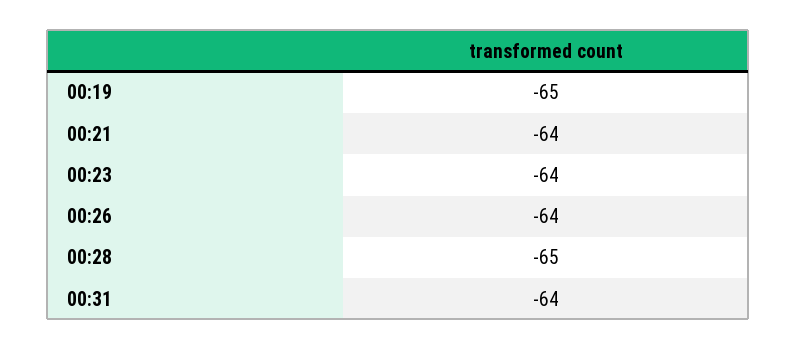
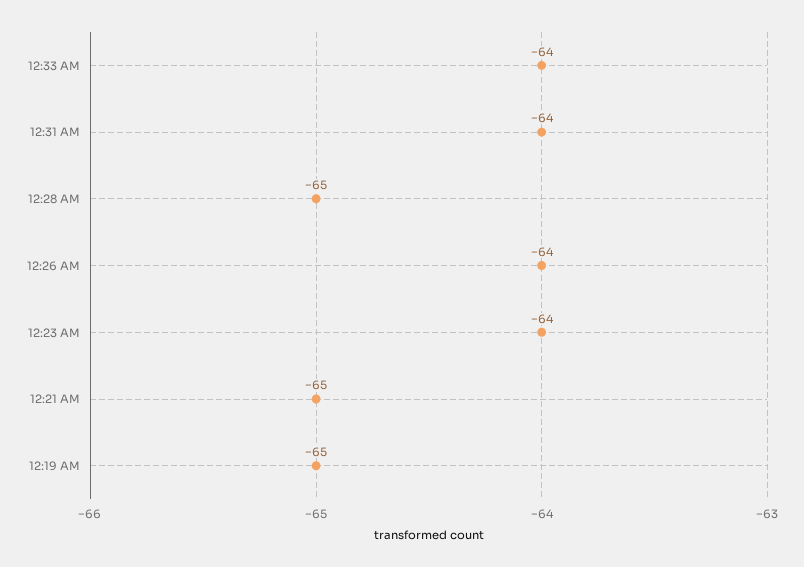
00:21: -64 -> -65
12:33 AM: none -> -64

